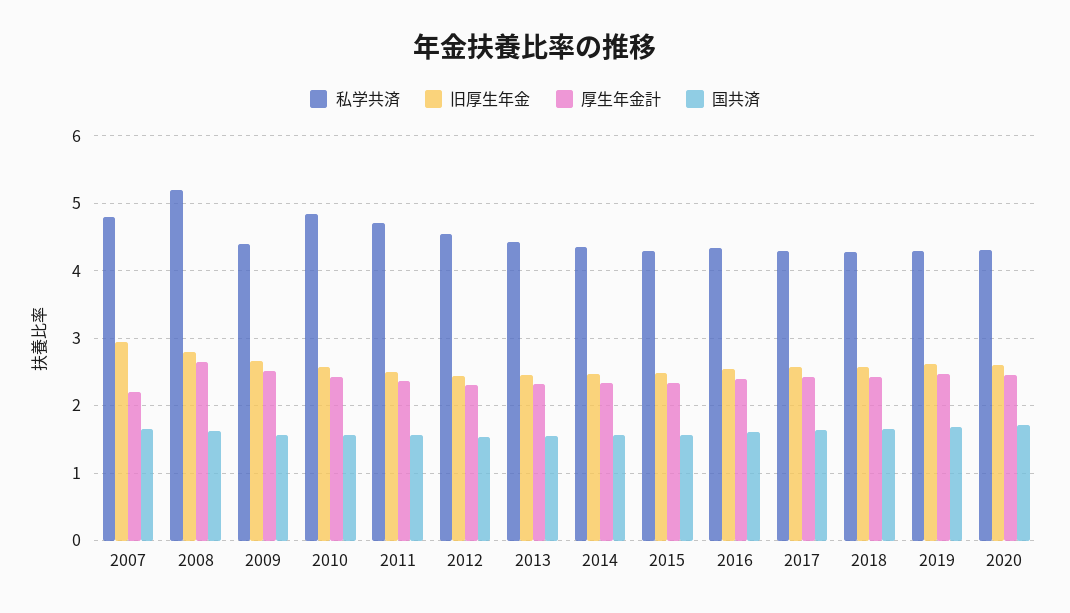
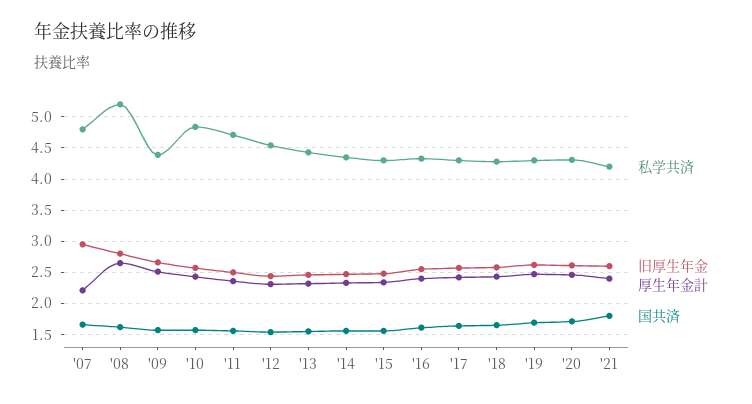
私学共済, '21: none -> 4.2
旧厚生年金, '21: none -> 2.6
厚生年金計, '21: none -> 2.4
国共済, '21: none -> 1.8

